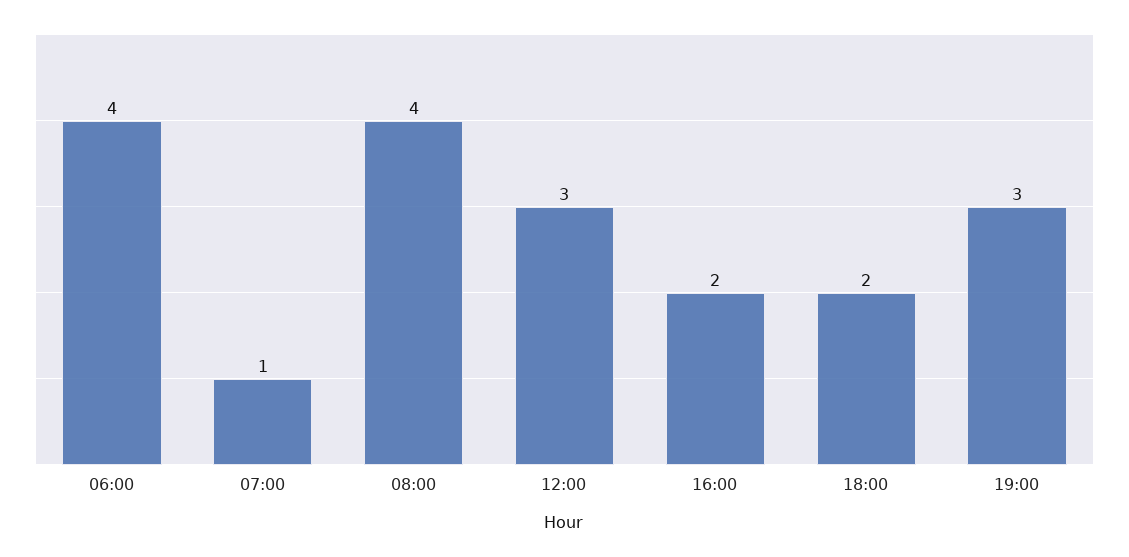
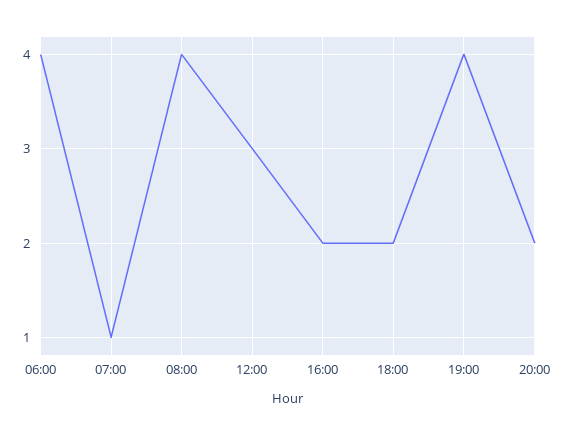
19:00: 3 -> 4
20:00: none -> 2

